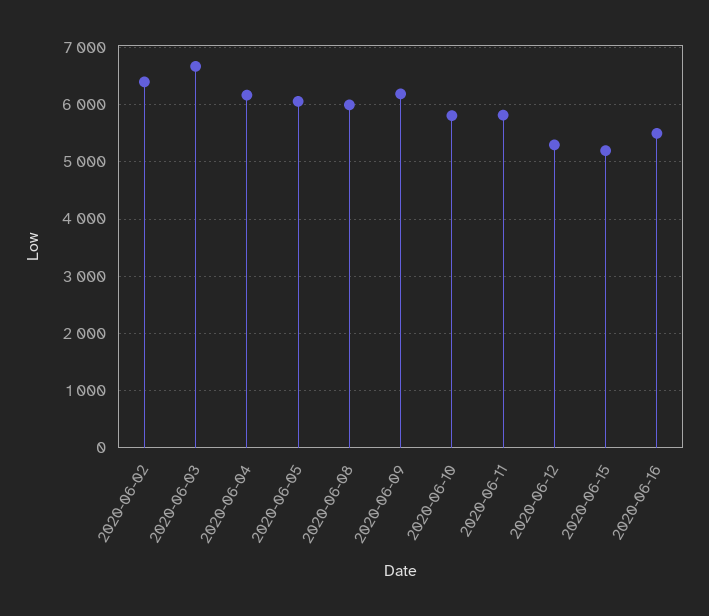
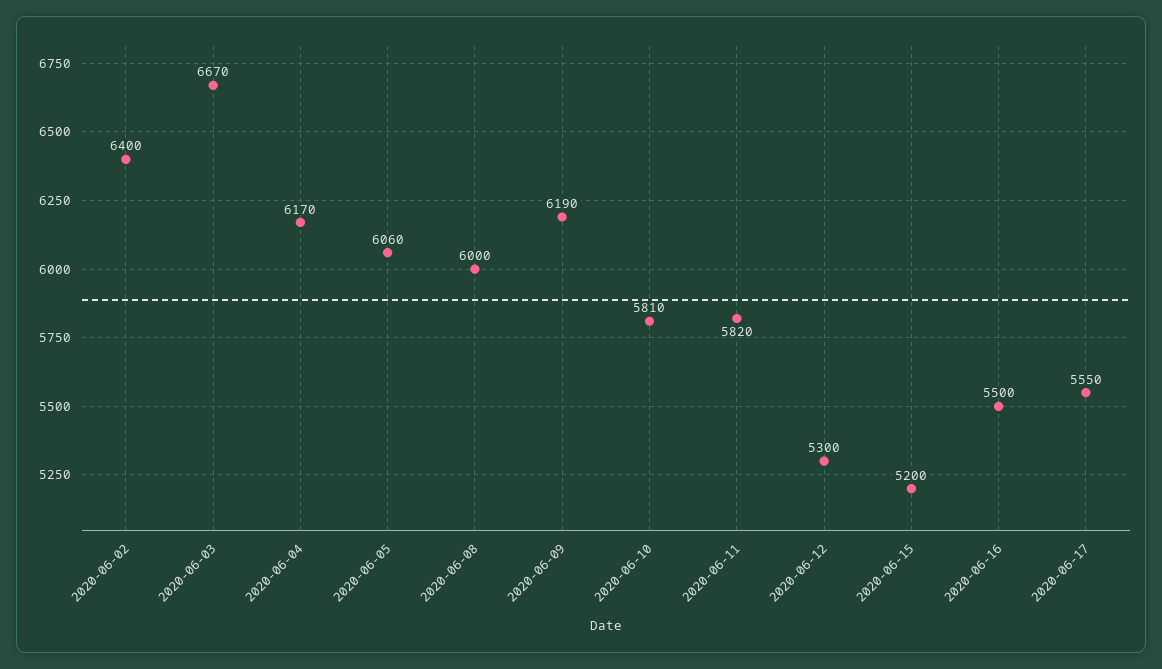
2020-06-17: none -> 5550

